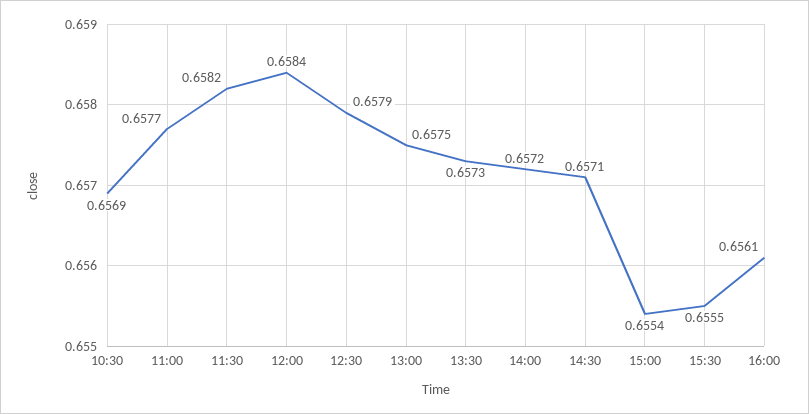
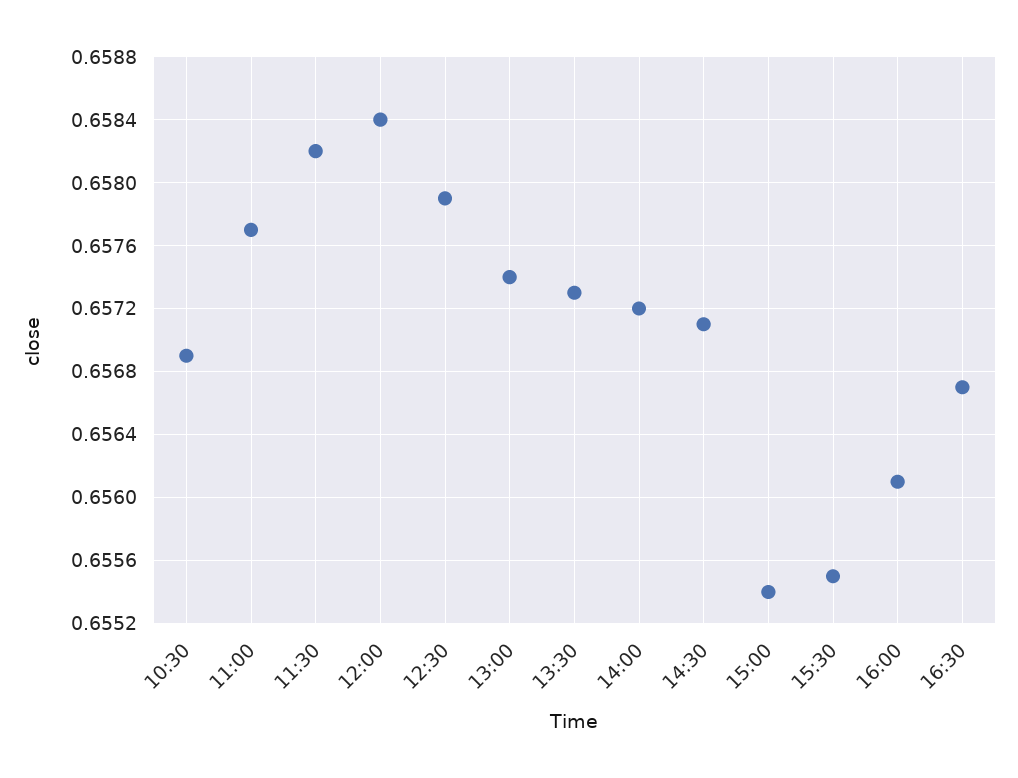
13:00: 0.6575 -> 0.6574
16:30: none -> 0.6567

